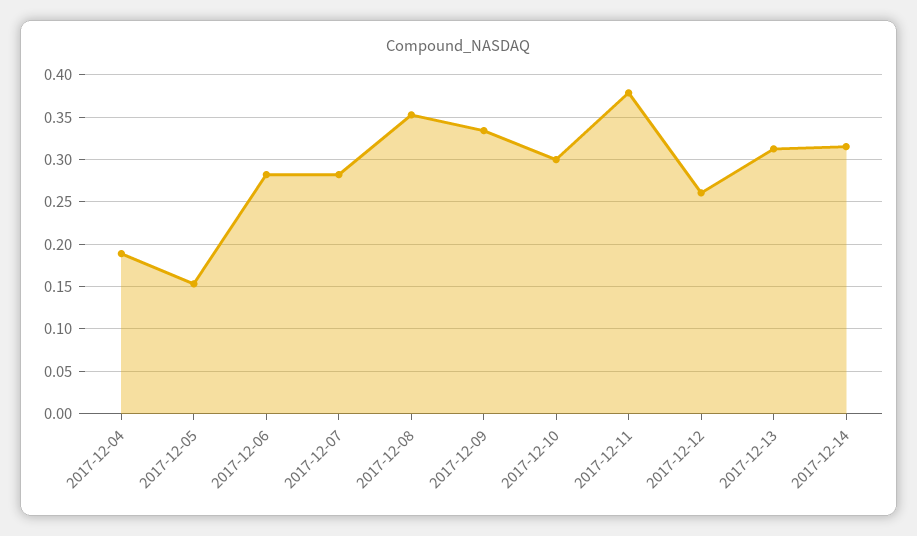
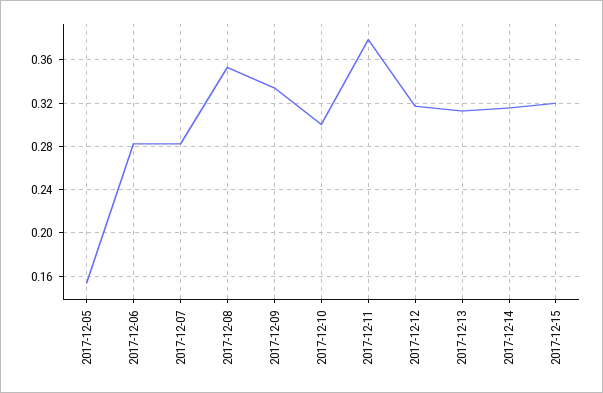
2017-12-04: 0.19 -> none
2017-12-12: 0.26 -> 0.32
2017-12-15: none -> 0.32

